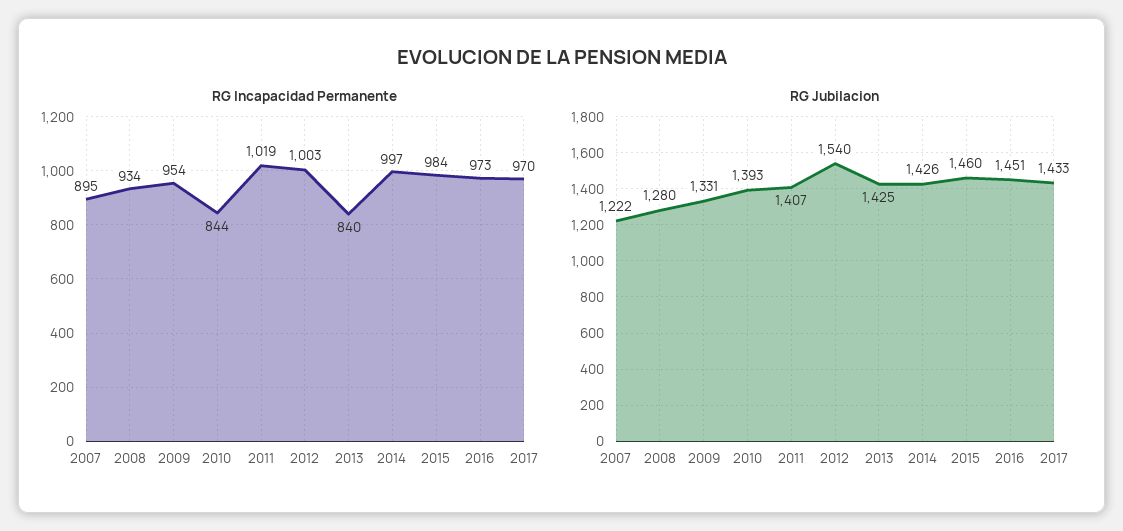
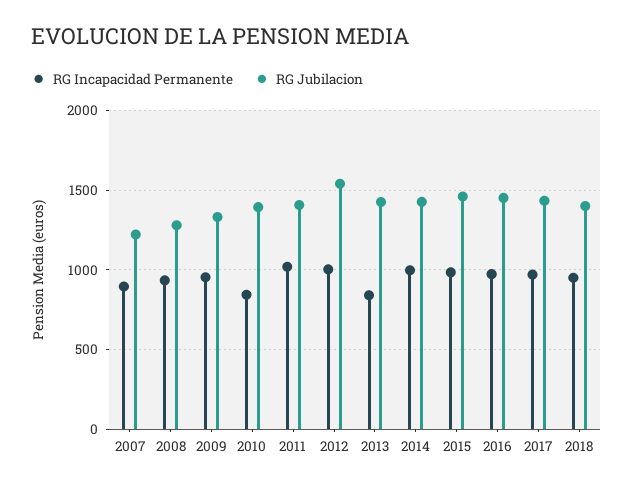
RG Incapacidad Permanente, 2018: none -> 950
RG Jubilacion, 2018: none -> 1400

